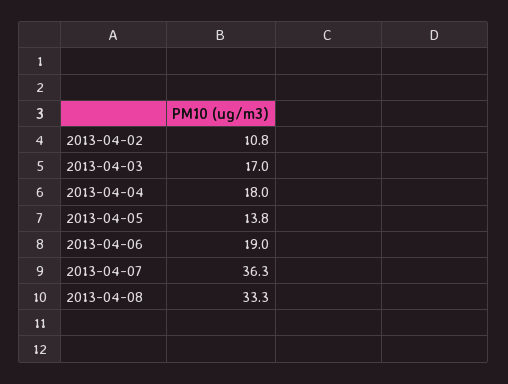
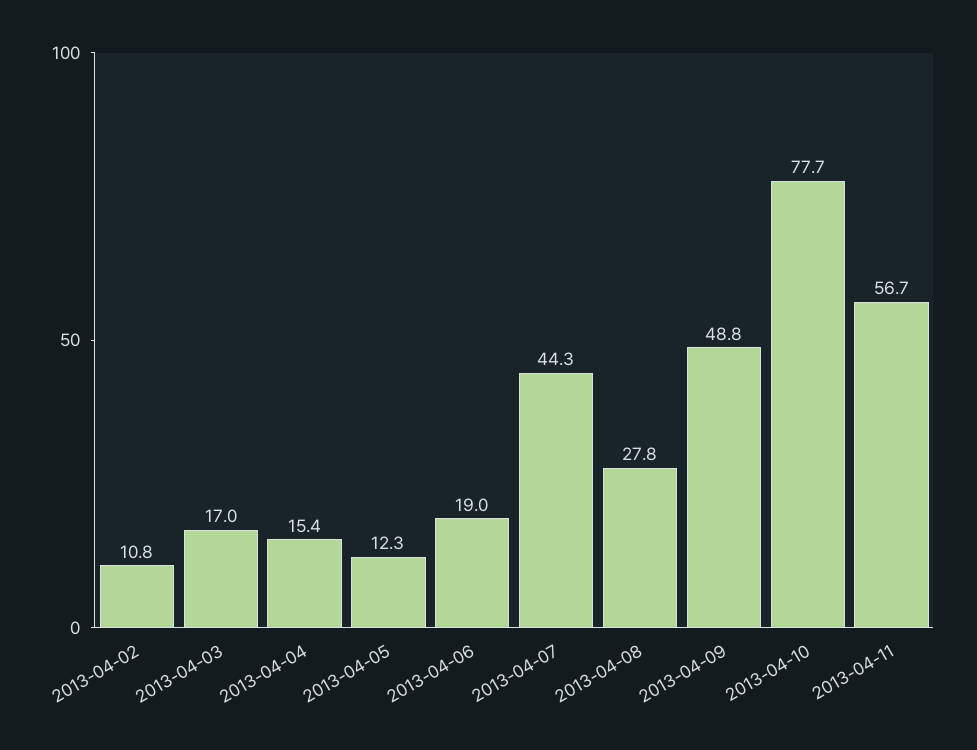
2013-04-04: 18 -> 15.4
2013-04-05: 13.8 -> 12.3
2013-04-07: 36.3 -> 44.3
2013-04-08: 33.3 -> 27.8
2013-04-09: none -> 48.8
2013-04-10: none -> 77.7
2013-04-11: none -> 56.7

